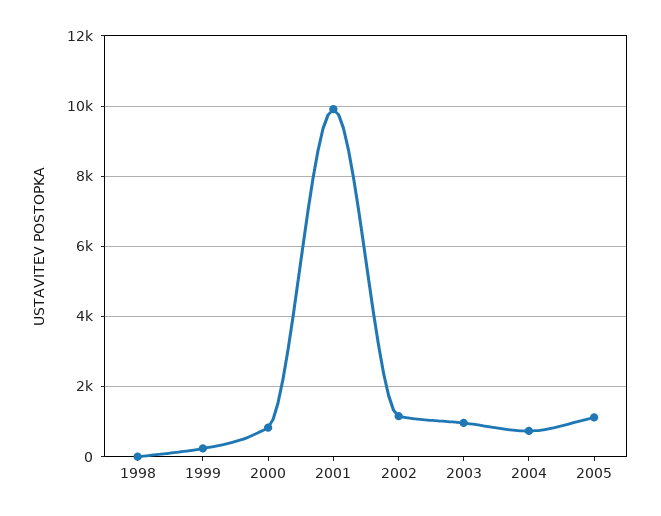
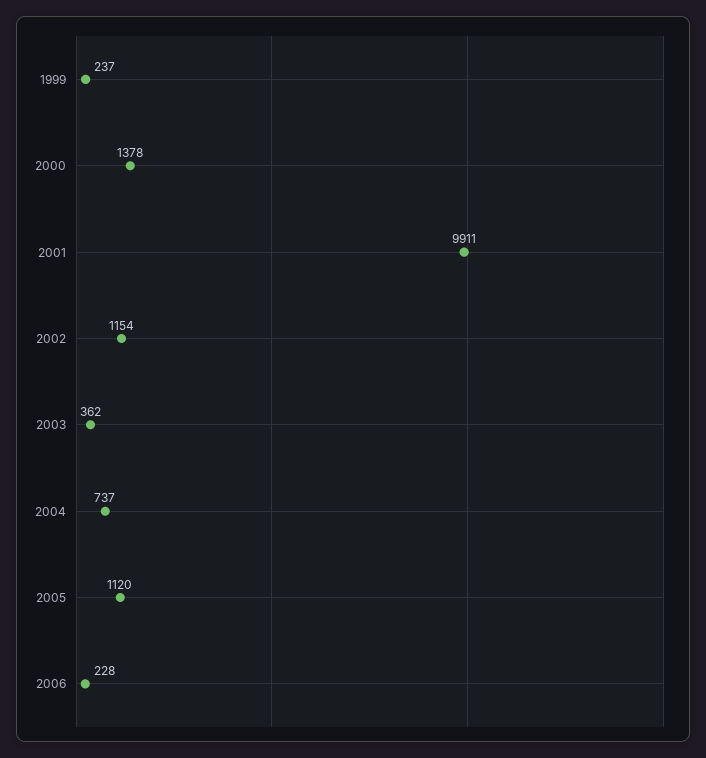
1998: 0 -> none
2000: 800 -> 1378
2003: 1000 -> 362
2006: none -> 228

